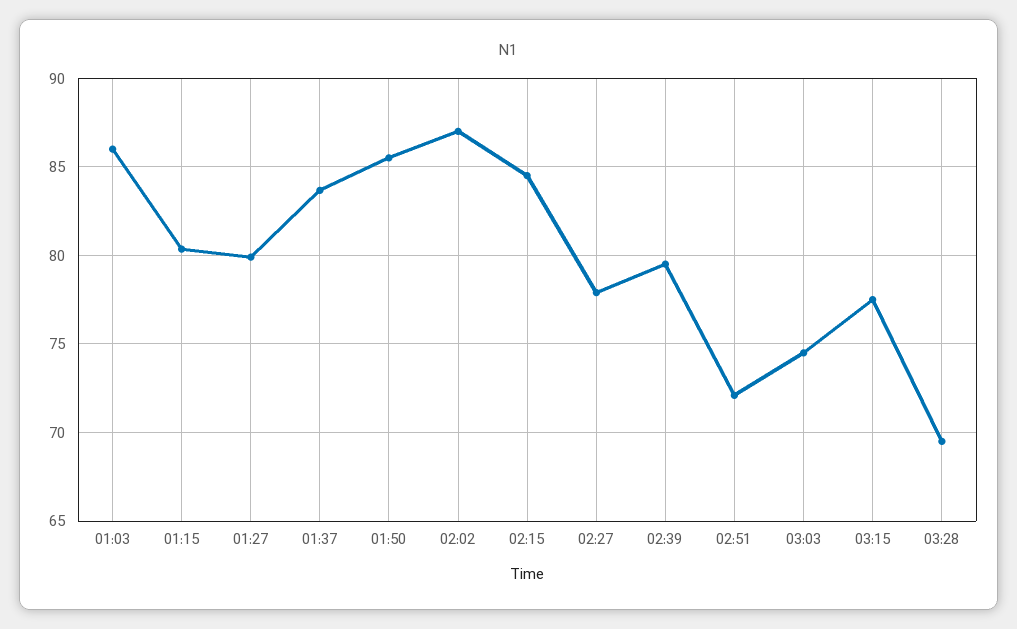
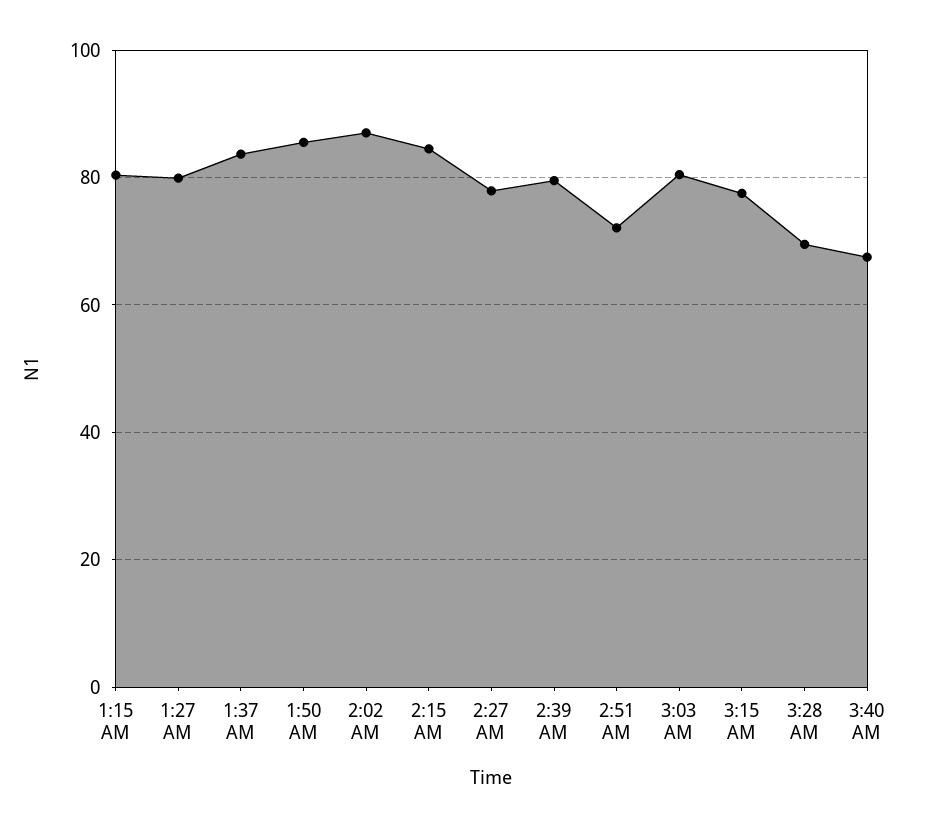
01:03: 86 -> none
03:03: 74.5 -> 80
3:40 AM: none -> 68

